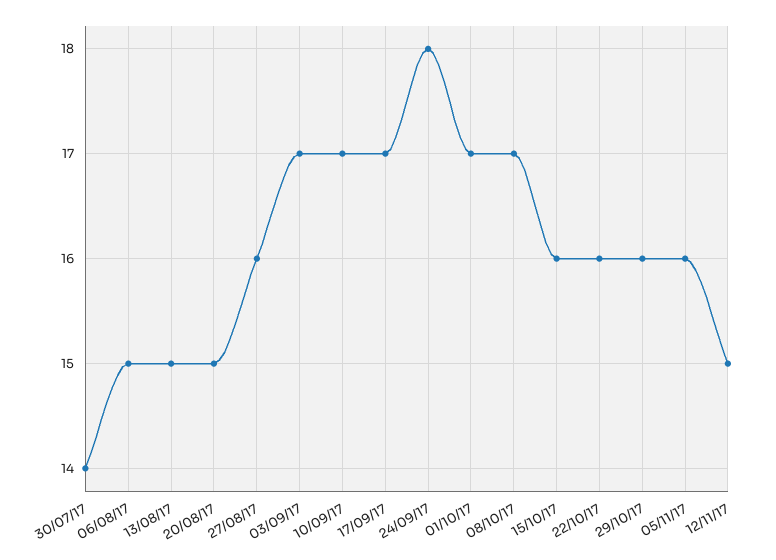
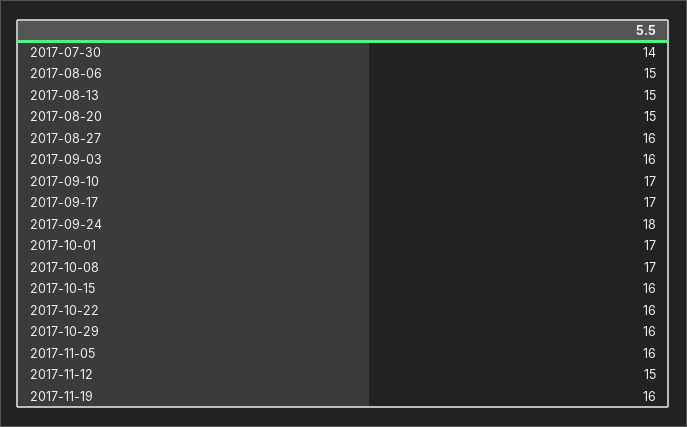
03/09/17: 17 -> 16
2017-11-19: none -> 16

